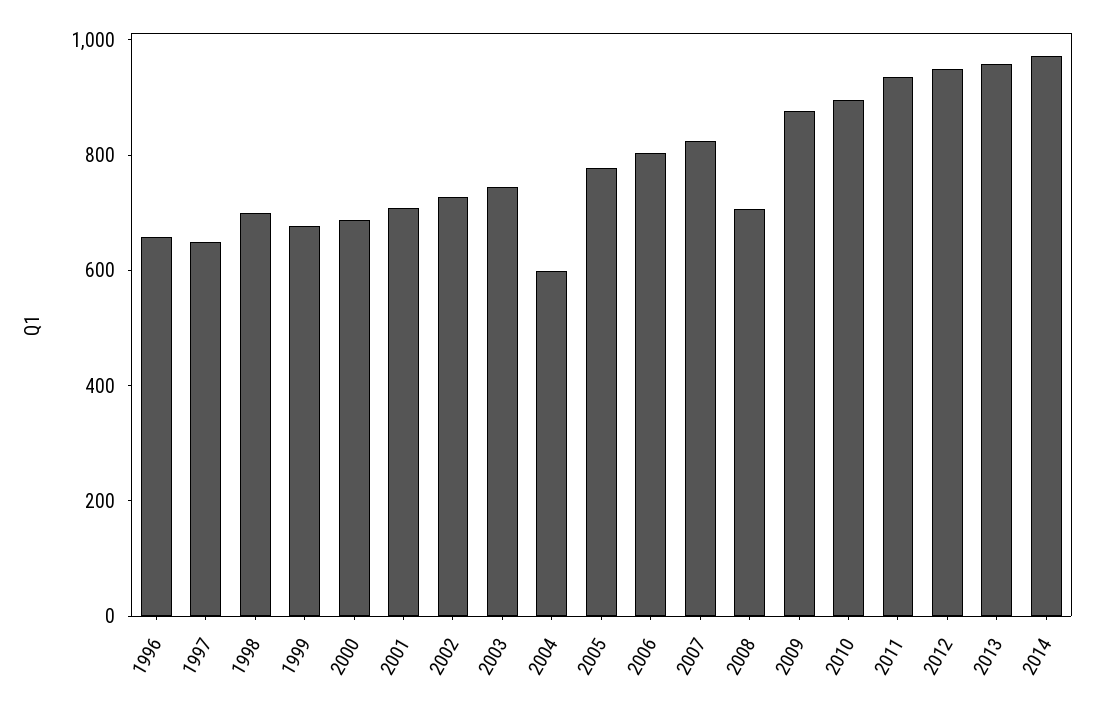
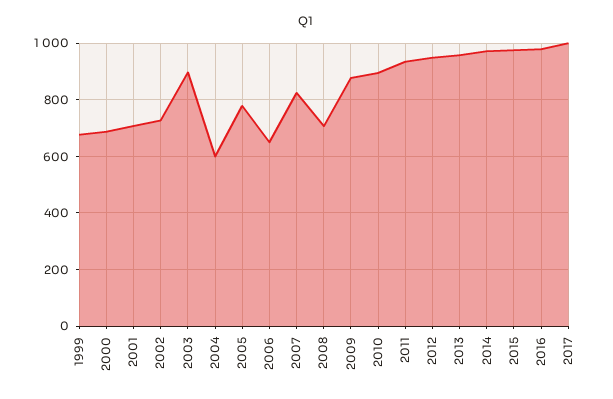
1996: 650 -> none
1997: 650 -> none
1998: 700 -> none
2003: 750 -> 900
2006: 800 -> 650
2015: none -> 975
2016: none -> 975
2017: none -> 1000

